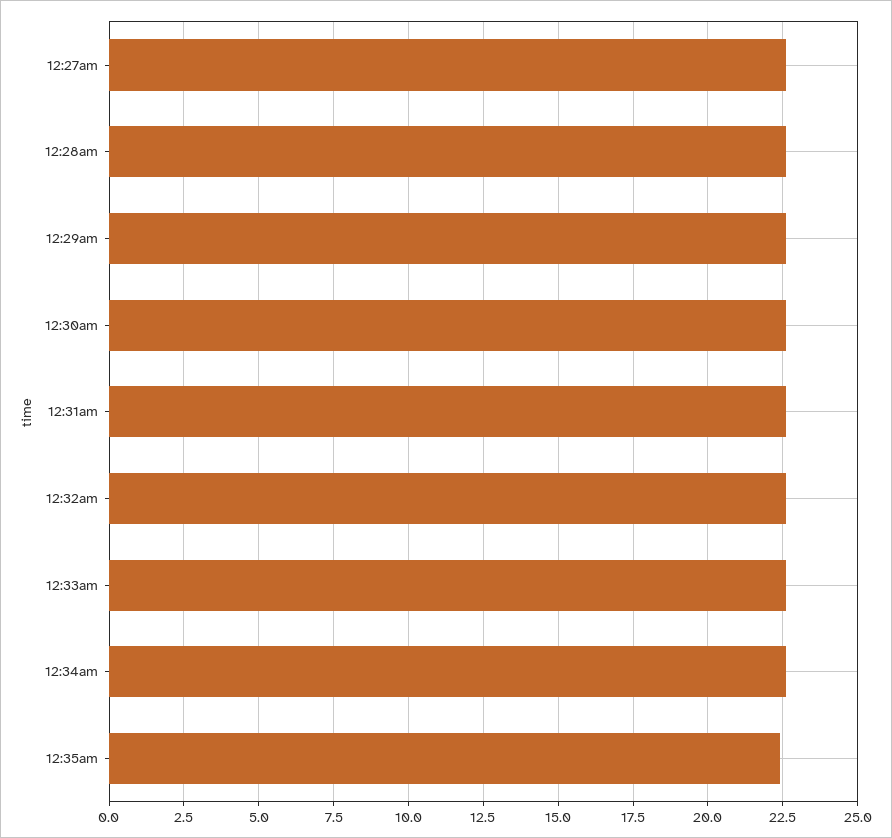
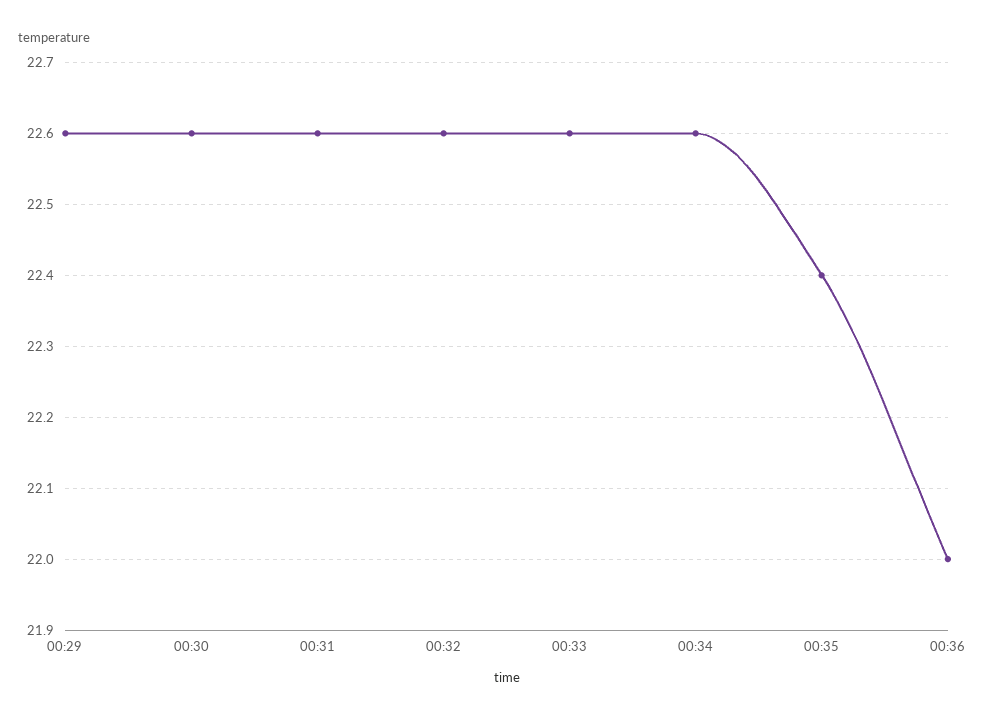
12:27am: 22.5 -> none
12:28am: 22.5 -> none
00:36: none -> 22

